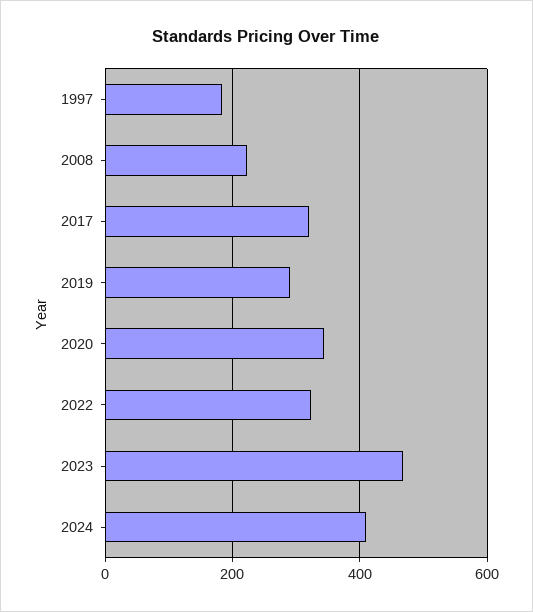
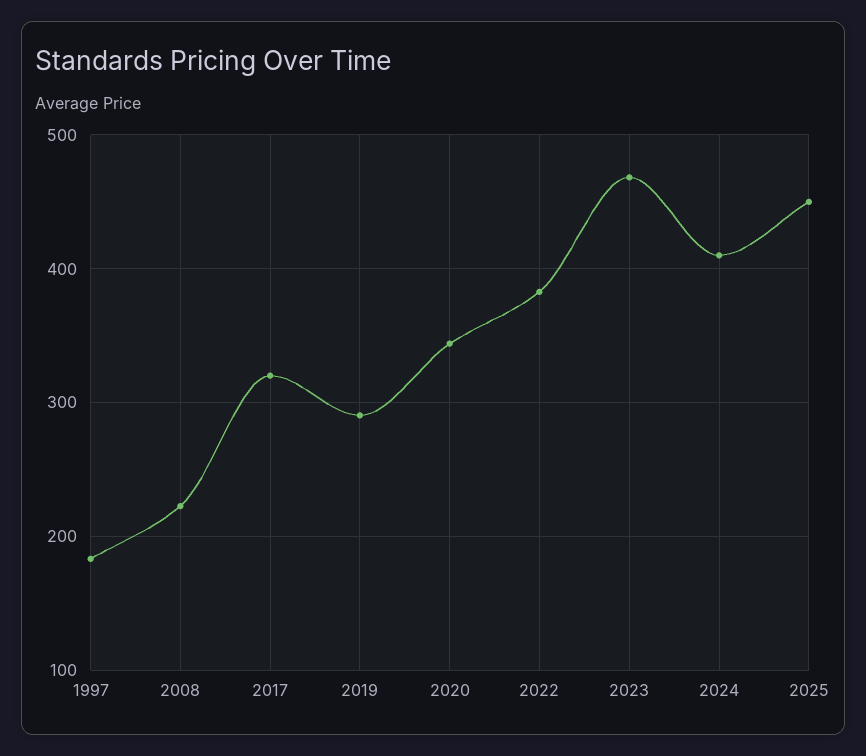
2022: 320 -> 380
2025: none -> 450

